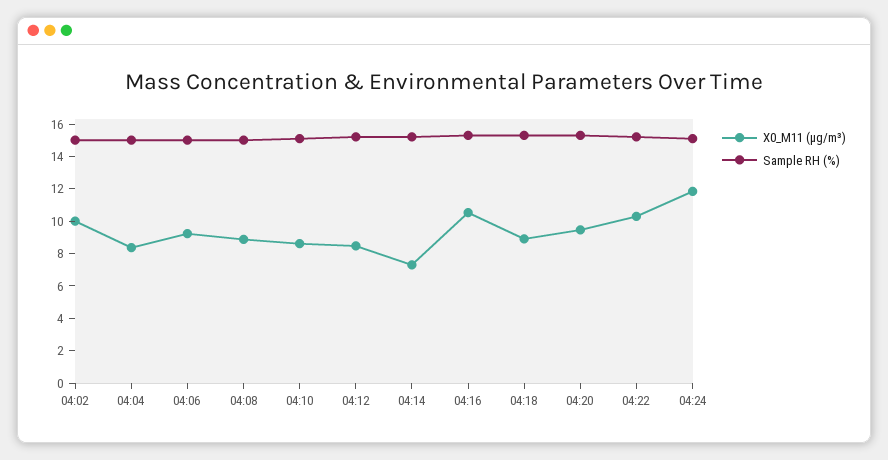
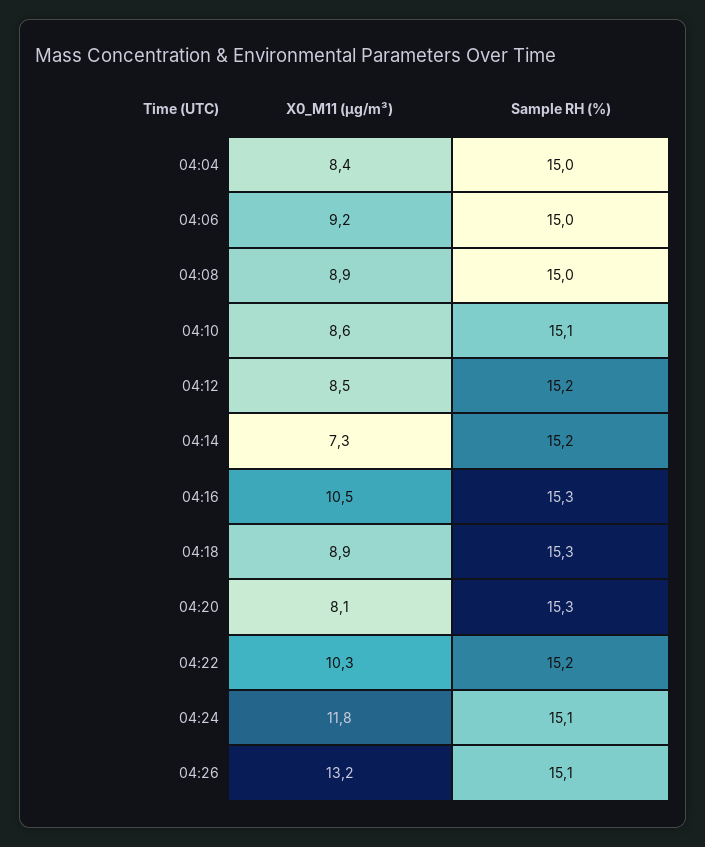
X0_M11 (μg/m³), 04:02: 10 -> none
Sample RH (%), 04:02: 15 -> none
X0_M11 (μg/m³), 04:20: 9.5 -> 8.1
X0_M11 (μg/m³), 04:26: none -> 13.2
Sample RH (%), 04:26: none -> 15.1

